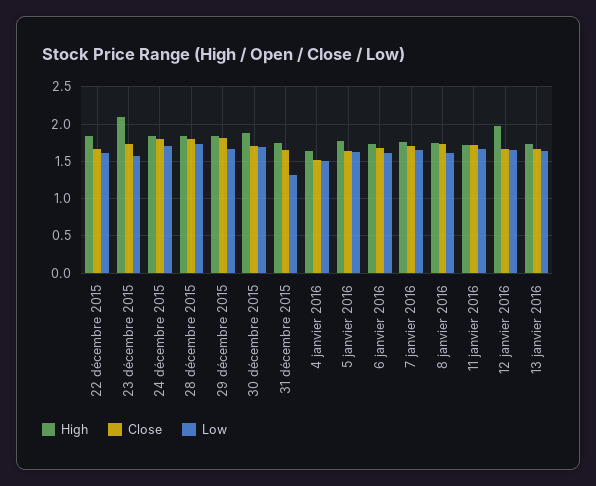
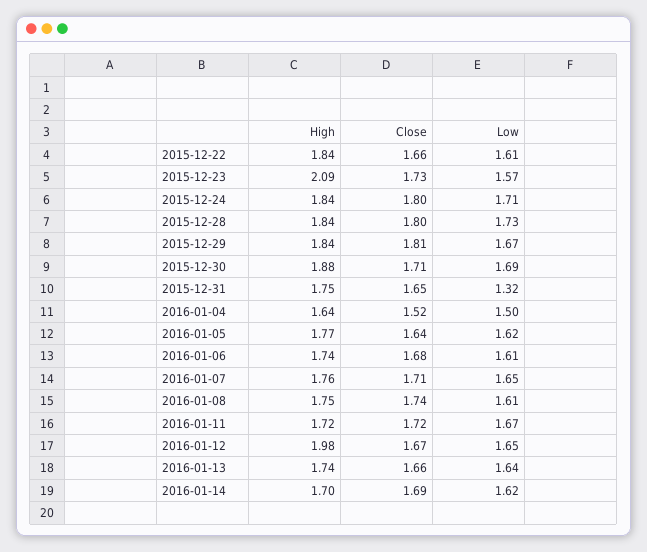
High, 2016-01-14: none -> 1.7
Close, 2016-01-14: none -> 1.69
Low, 2016-01-14: none -> 1.62

